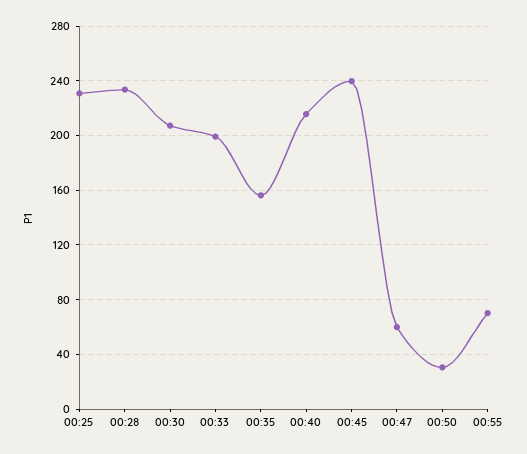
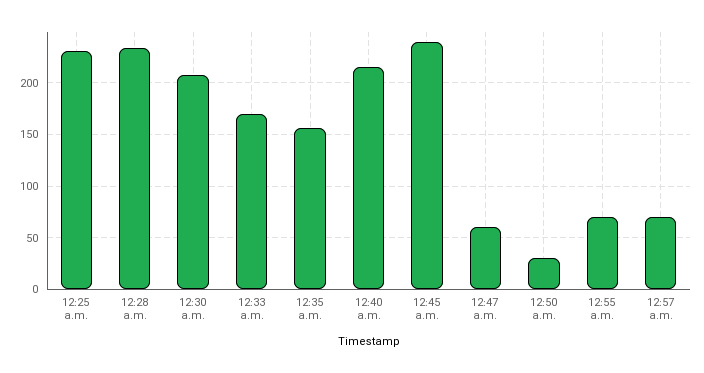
00:33: 200 -> 170
12:57 a.m.: none -> 70

